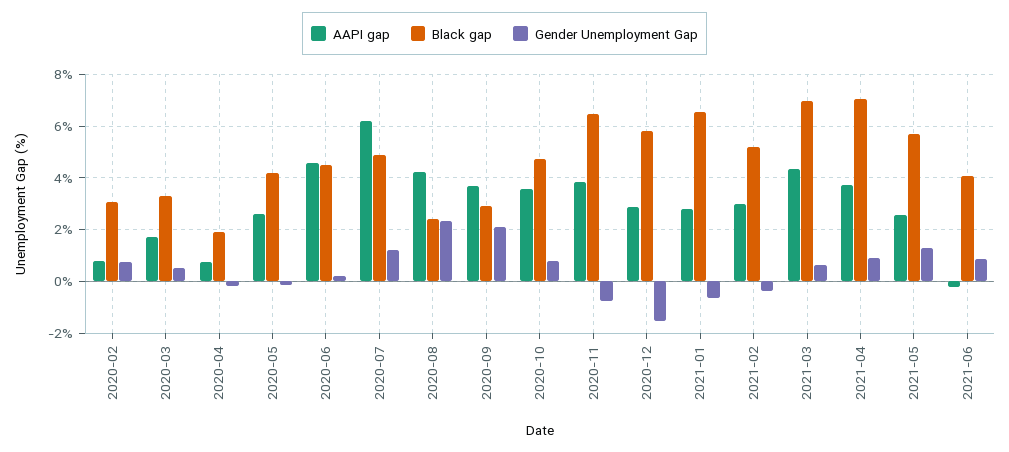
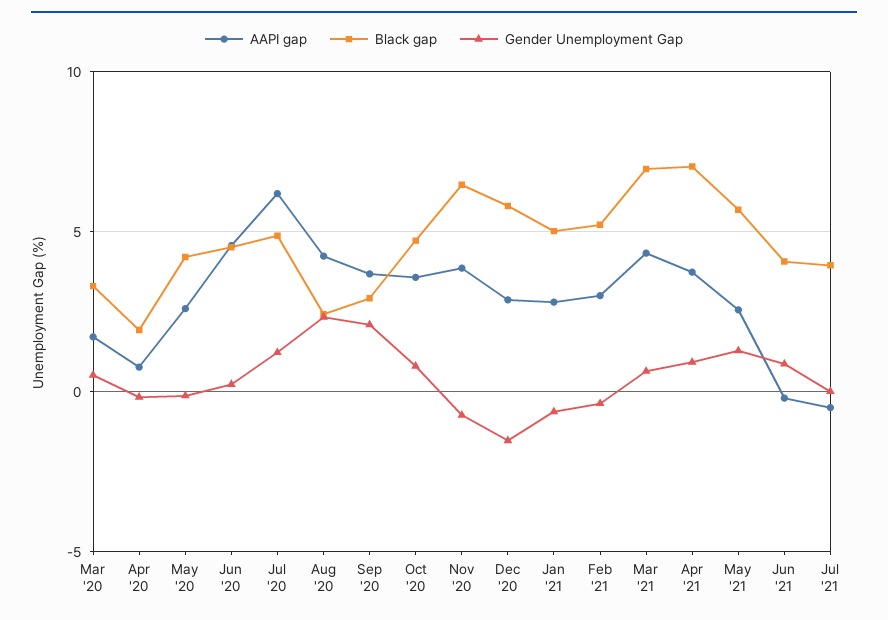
AAPI gap, 2020-02: 0.75 -> none
Black gap, 2020-02: 3 -> none
Gender Unemployment Gap, 2020-02: 0.75 -> none
Black gap, 2021-01: 6.5 -> 5
AAPI gap, Jul '21: none -> -0.5
Black gap, Jul '21: none -> 4
Gender Unemployment Gap, Jul '21: none -> 0

